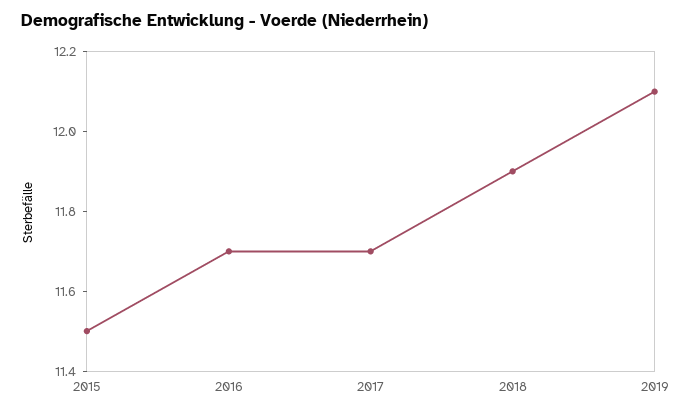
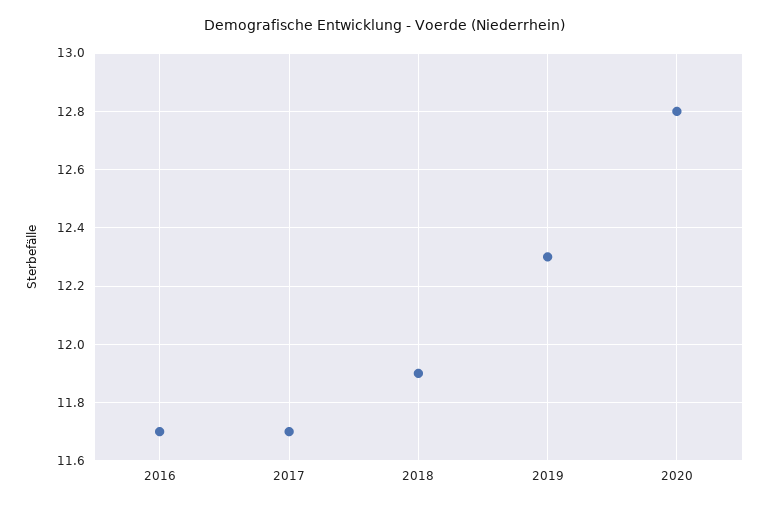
2015: 11.5 -> none
2019: 12.1 -> 12.3
2020: none -> 12.8

